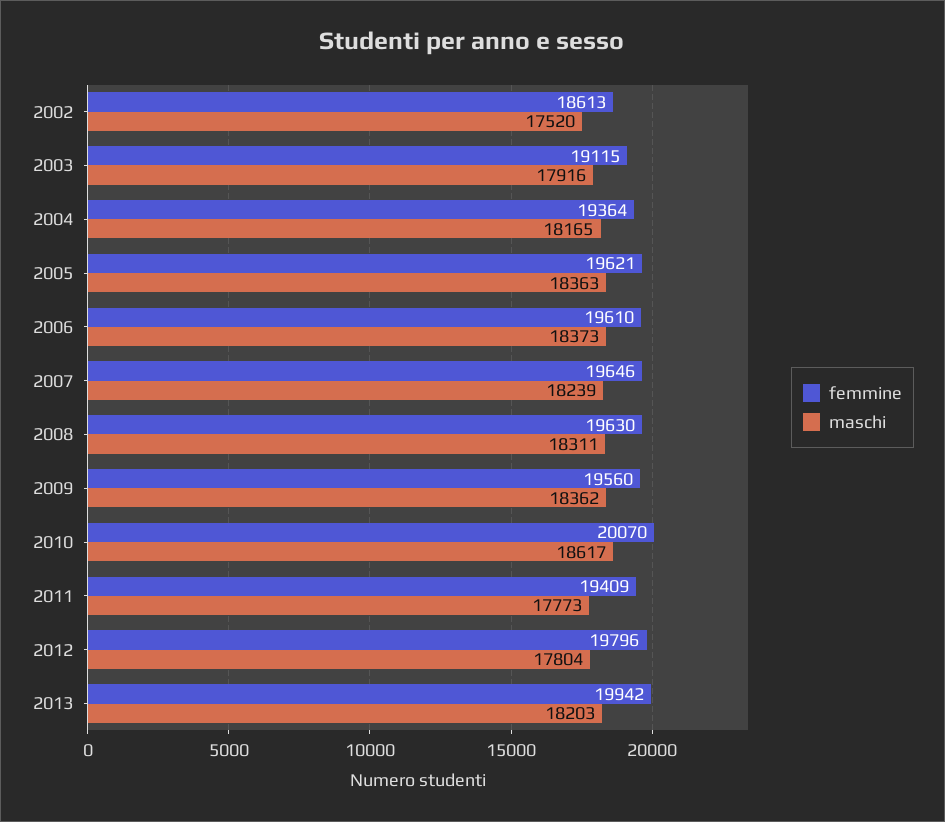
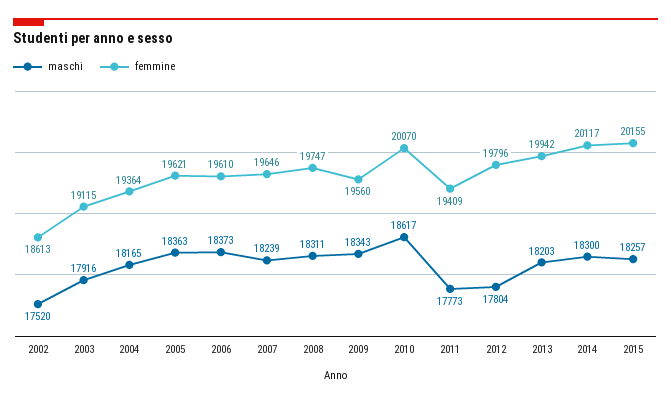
femmine, 2008: 19630 -> 19747
maschi, 2009: 18362 -> 18343
maschi, 2014: none -> 18300
femmine, 2014: none -> 20117
maschi, 2015: none -> 18257
femmine, 2015: none -> 20155

